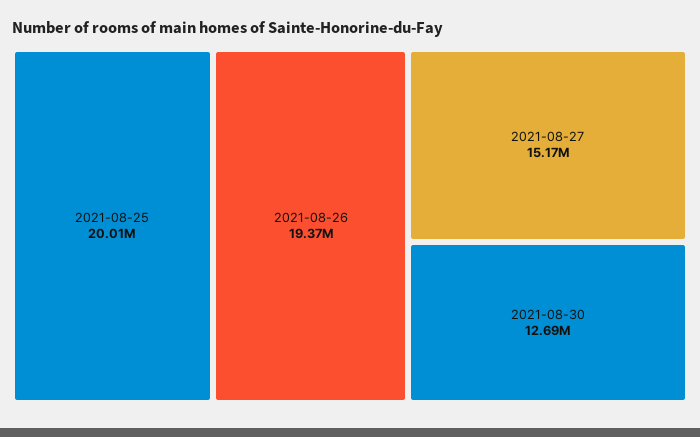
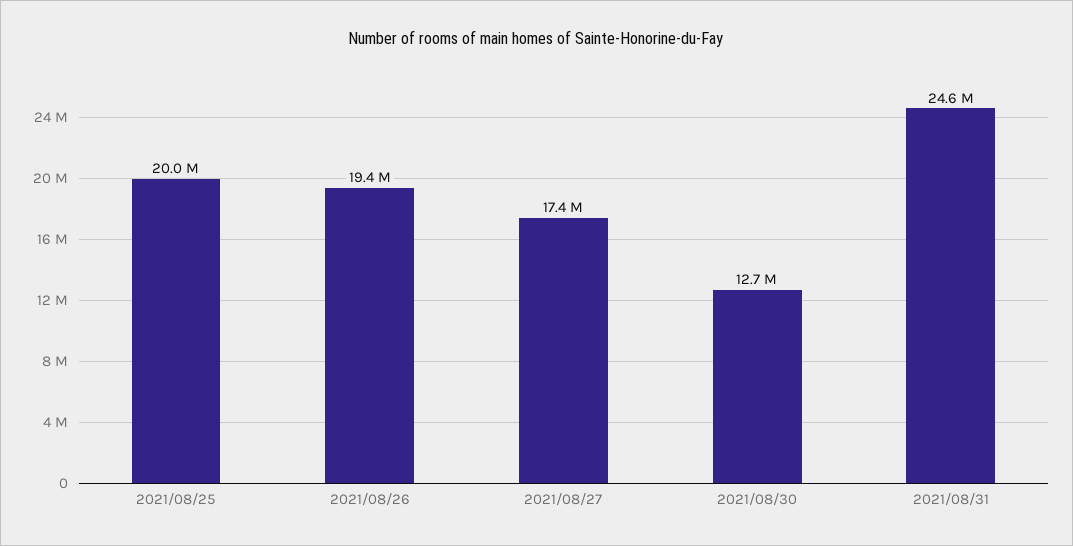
2021-08-27: 15170000 -> 17400000
2021/08/31: none -> 24600000

